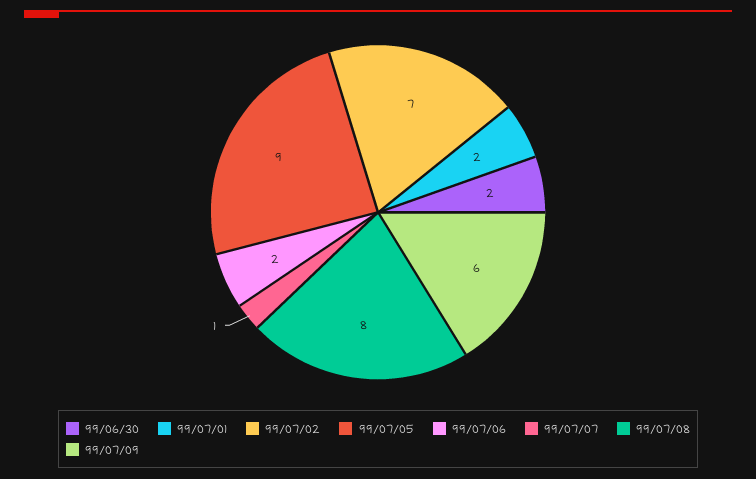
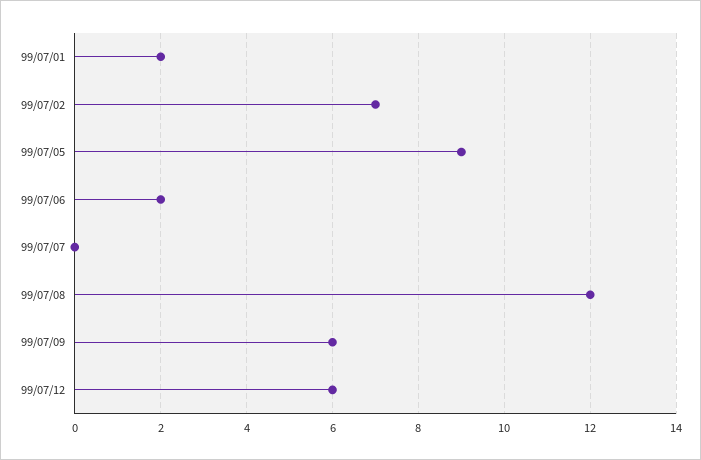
99/06/30: 2 -> none
99/07/07: 1 -> 0
99/07/08: 8 -> 12
99/07/12: none -> 6

